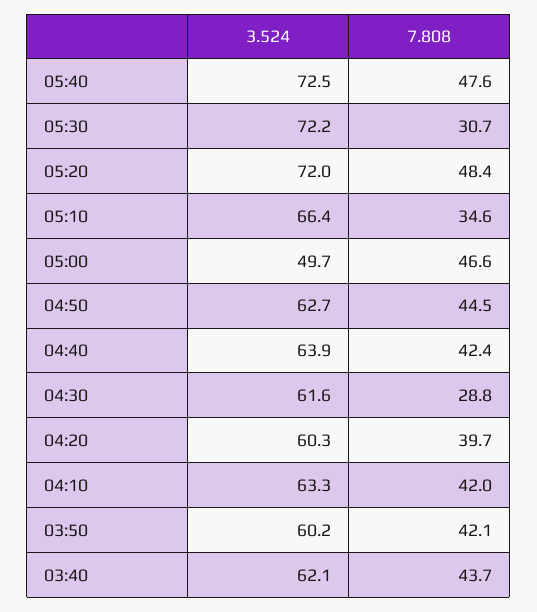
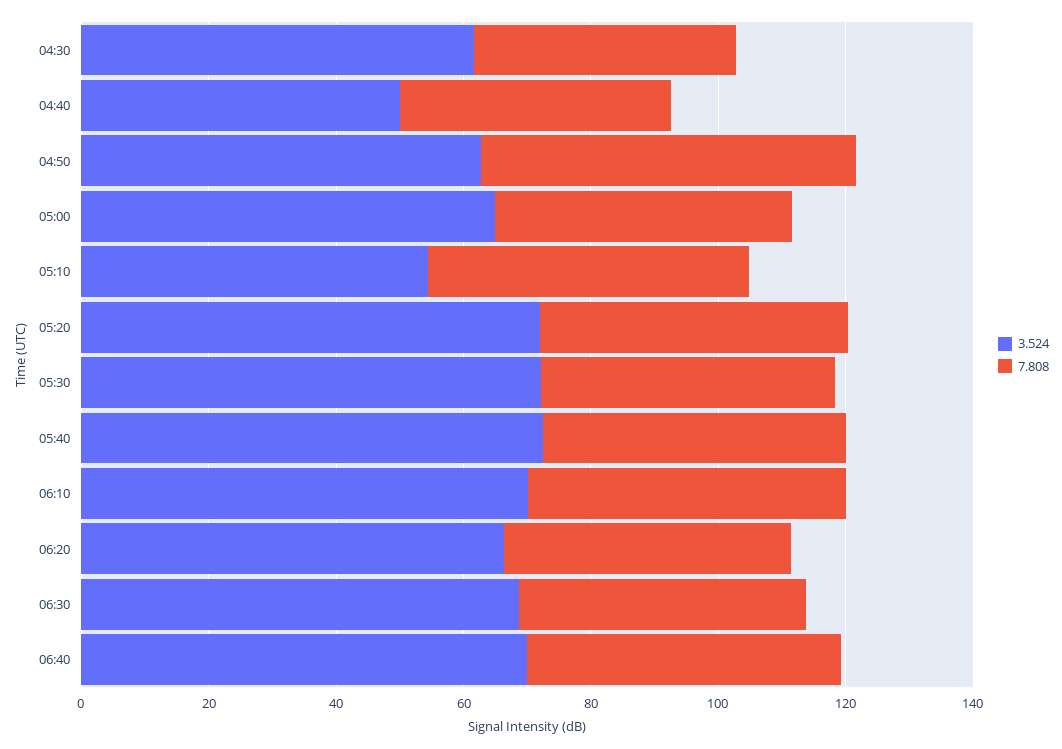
7.808, 05:30: 30.7 -> 45
3.524, 05:10: 66.4 -> 55
7.808, 05:10: 34.6 -> 50
3.524, 05:00: 49.7 -> 65
7.808, 04:50: 44.5 -> 60
3.524, 04:40: 63.9 -> 50
7.808, 04:30: 28.8 -> 40
3.524, 04:20: 60.3 -> none
7.808, 04:20: 39.7 -> none
3.524, 04:10: 63.3 -> none
7.808, 04:10: 42 -> none
3.524, 03:50: 60.2 -> none
7.808, 03:50: 42.1 -> none
3.524, 03:40: 62.1 -> none
7.808, 03:40: 43.7 -> none
3.524, 06:10: none -> 70
7.808, 06:10: none -> 50
3.524, 06:20: none -> 65
7.808, 06:20: none -> 45
3.524, 06:30: none -> 70
7.808, 06:30: none -> 45
3.524, 06:40: none -> 70
7.808, 06:40: none -> 50

